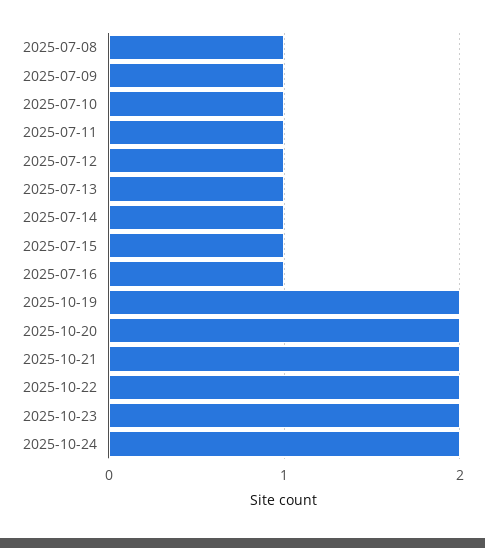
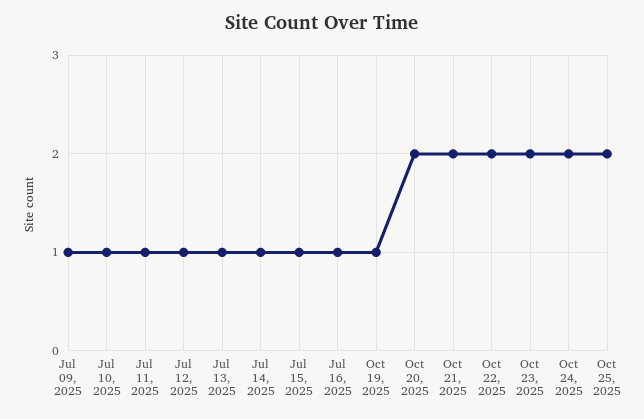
2025-07-08: 1 -> none
2025-10-19: 2 -> 1
Oct 25, 2025: none -> 2

